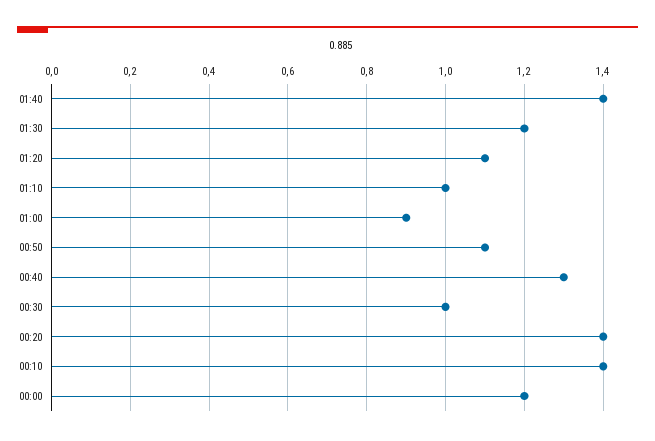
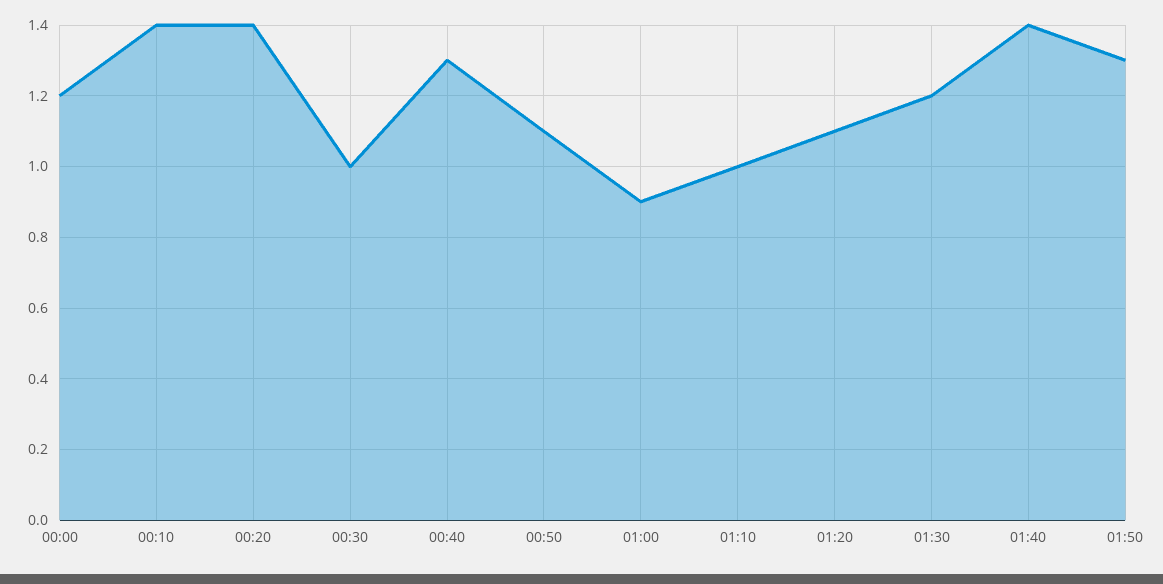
01:50: none -> 1.3

